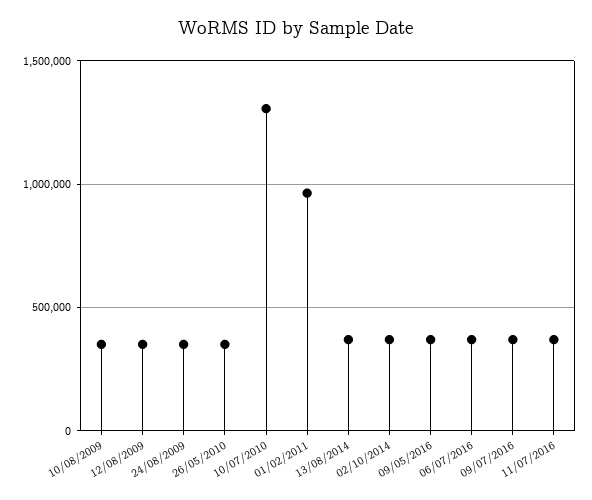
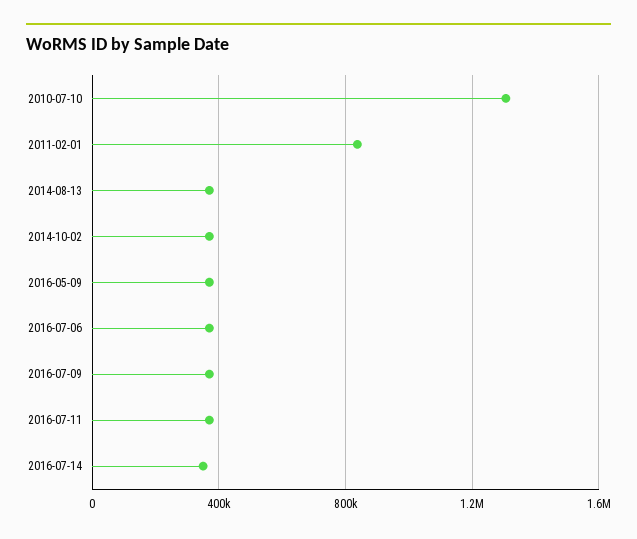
10/08/2009: 350000 -> none
12/08/2009: 350000 -> none
24/08/2009: 350000 -> none
26/05/2010: 350000 -> none
01/02/2011: 950000 -> 850000
2016-07-14: none -> 350000

